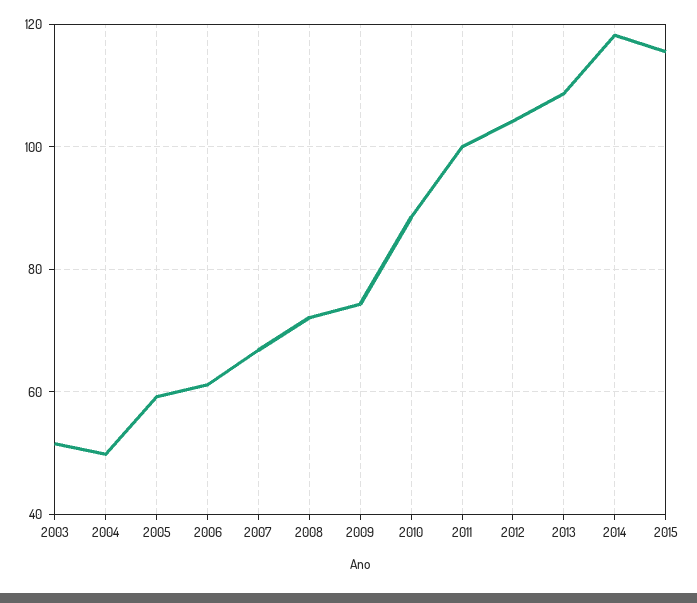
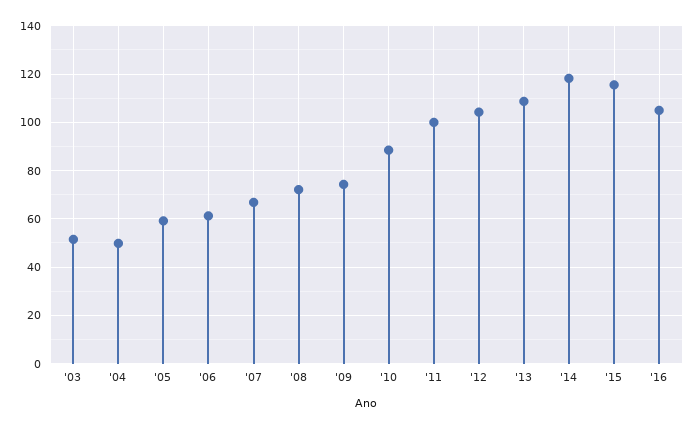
'16: none -> 105

